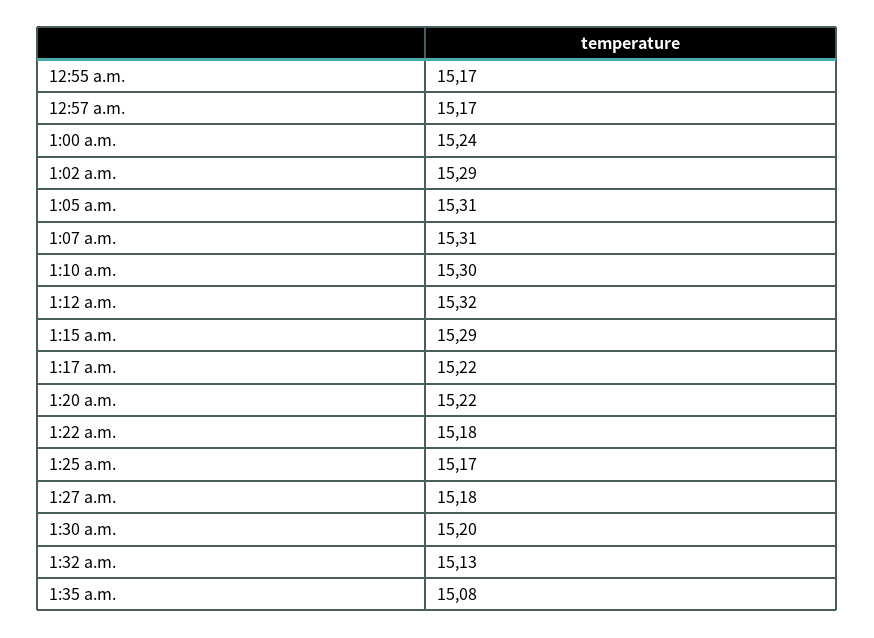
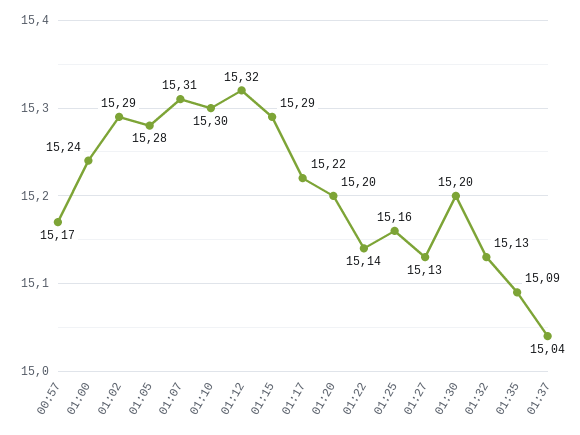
12:55 a.m.: 15.17 -> none
1:05 a.m.: 15.31 -> 15.28
1:20 a.m.: 15.22 -> 15.2
1:22 a.m.: 15.18 -> 15.14
1:25 a.m.: 15.17 -> 15.16
1:27 a.m.: 15.18 -> 15.13
1:35 a.m.: 15.08 -> 15.09
01:37: none -> 15.04

